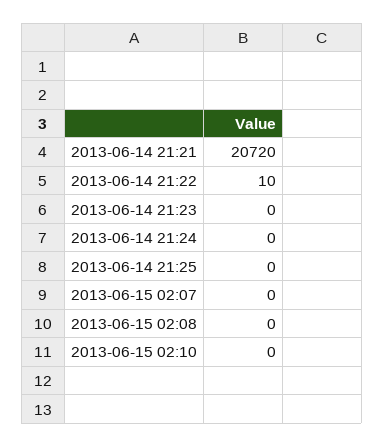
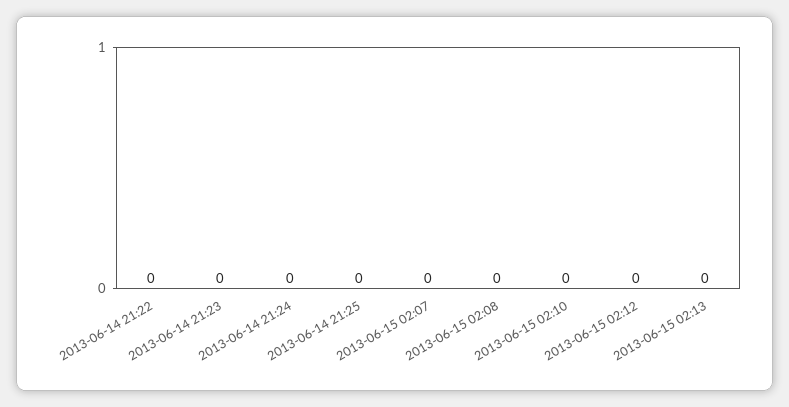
2013-06-14 21:21: 20720 -> none
2013-06-14 21:22: 10 -> 0
2013-06-15 02:12: none -> 0
2013-06-15 02:13: none -> 0

